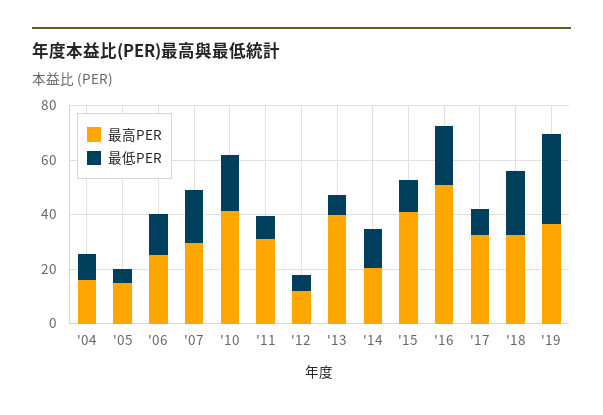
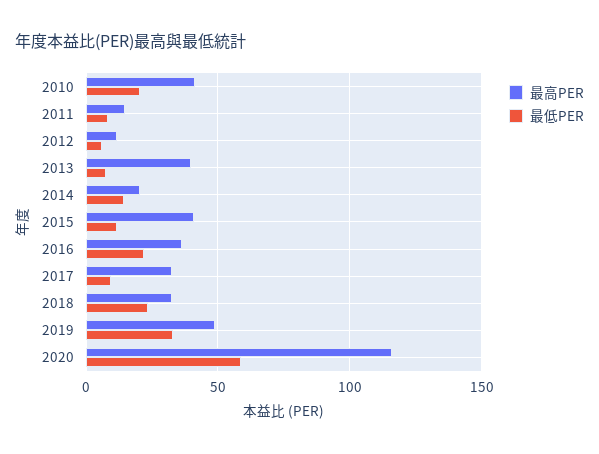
最高PER, '04: 15 -> none
最低PER, '04: 10 -> none
最高PER, '05: 15 -> none
最低PER, '05: 5 -> none
最高PER, '06: 25 -> none
最低PER, '06: 15 -> none
最高PER, '07: 30 -> none
最低PER, '07: 20 -> none
最高PER, '11: 30 -> 15
最高PER, '16: 50 -> 35
最高PER, '19: 35 -> 50
最高PER, 2020: none -> 115
最低PER, 2020: none -> 60

